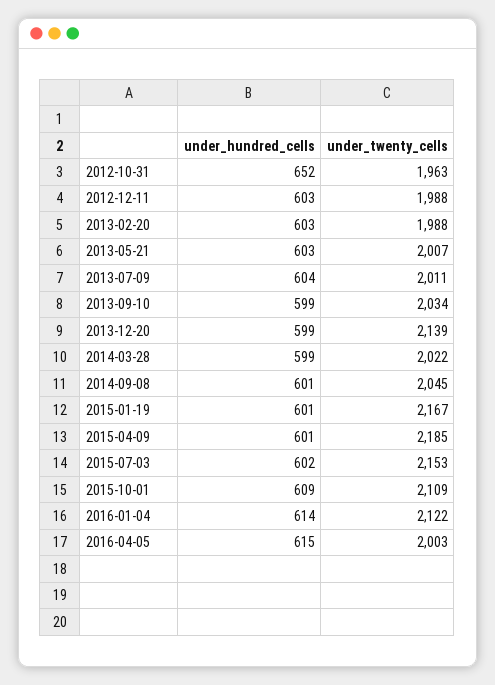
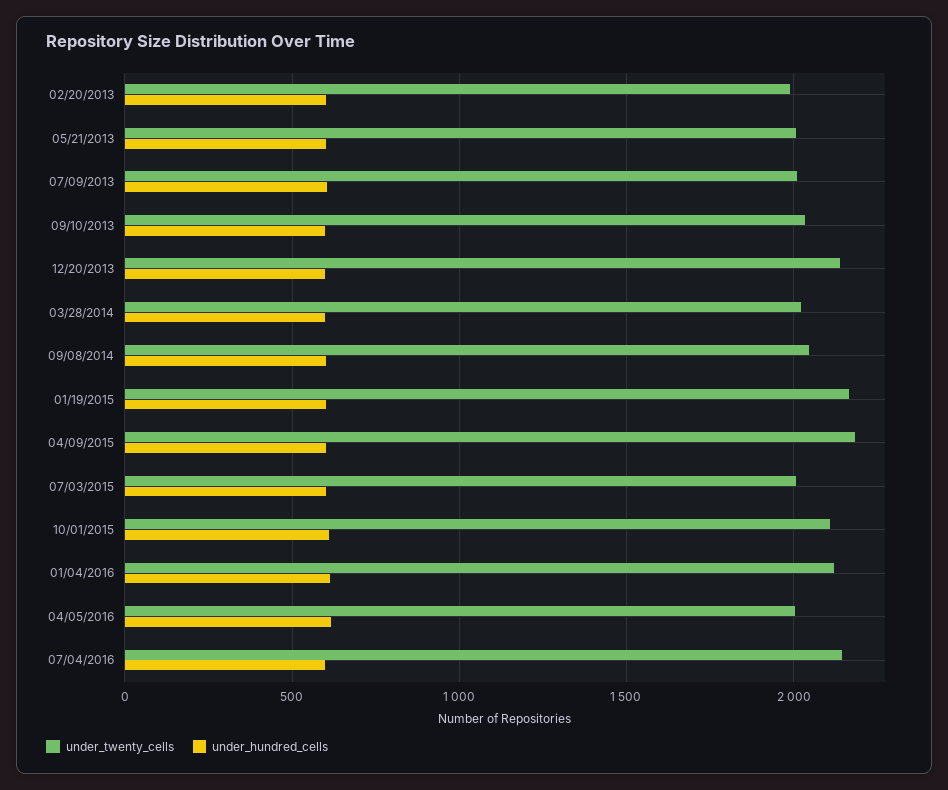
under_hundred_cells, 2012-10-31: 652 -> none
under_twenty_cells, 2012-10-31: 1963 -> none
under_hundred_cells, 2012-12-11: 603 -> none
under_twenty_cells, 2012-12-11: 1988 -> none
under_twenty_cells, 2015-07-03: 2153 -> 2000
under_twenty_cells, 07/04/2016: none -> 2150
under_hundred_cells, 07/04/2016: none -> 600

